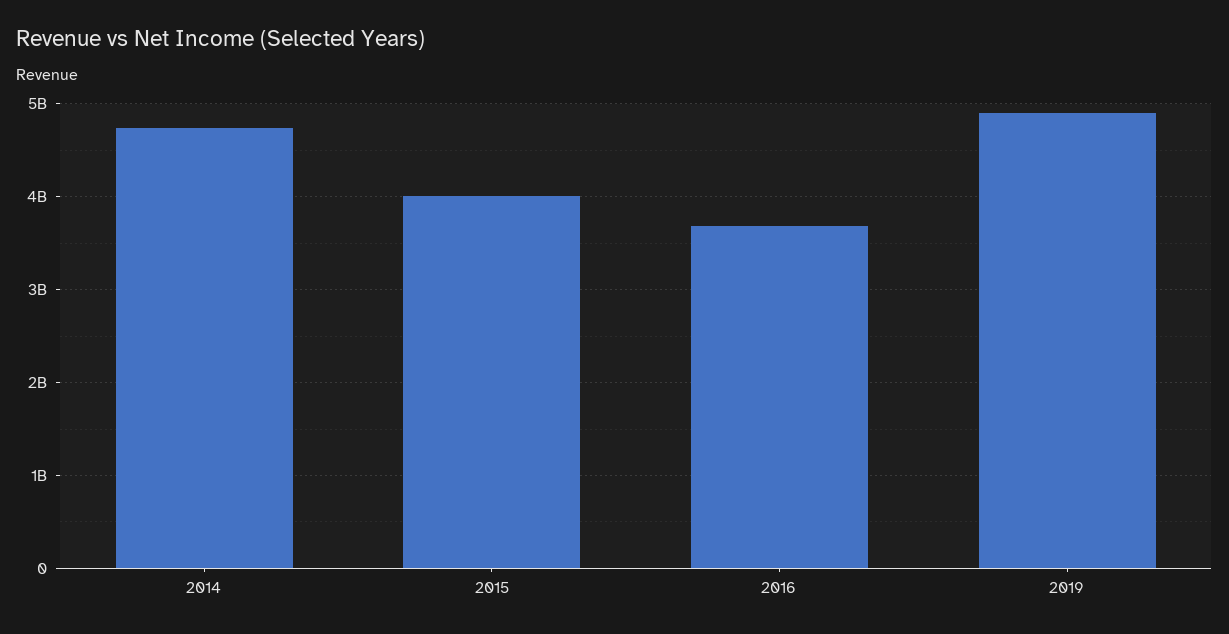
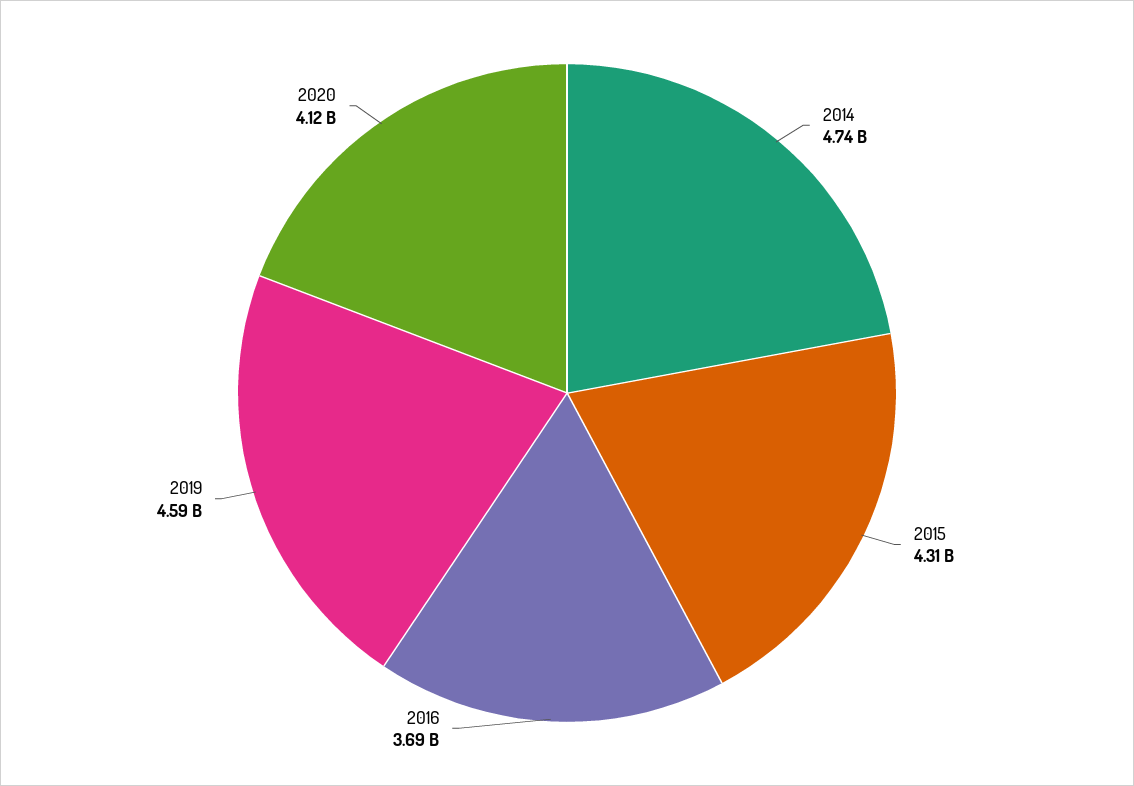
2015: 4000000000 -> 4310000000
2019: 4900000000 -> 4590000000
2020: none -> 4120000000

